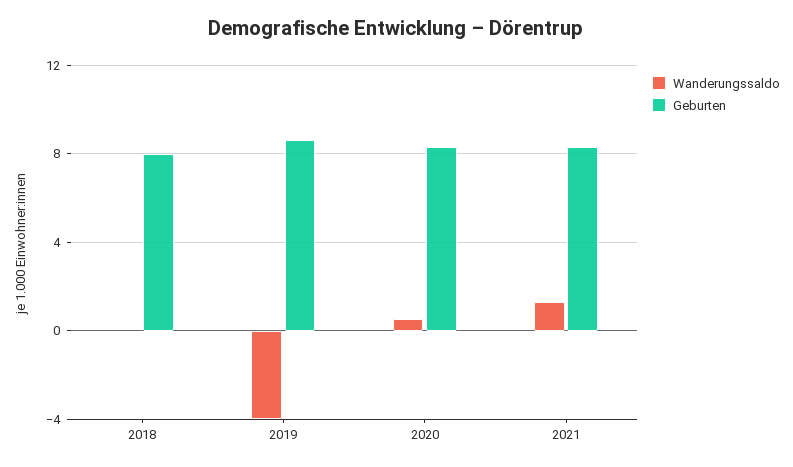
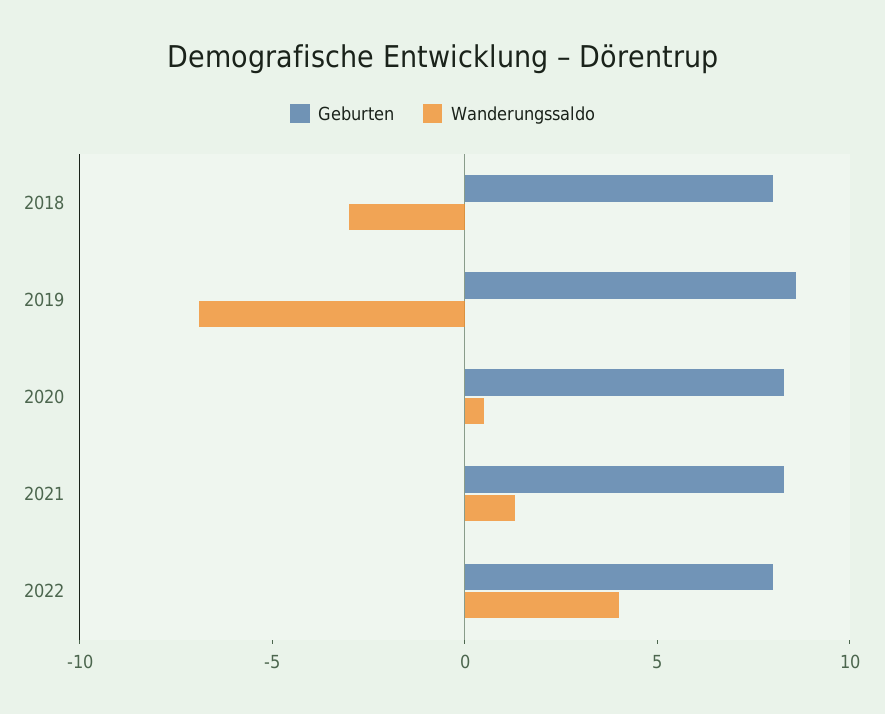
Wanderungssaldo, 2018: 0 -> -3
Wanderungssaldo, 2019: -4 -> -7
Geburten, 2022: none -> 8
Wanderungssaldo, 2022: none -> 4

